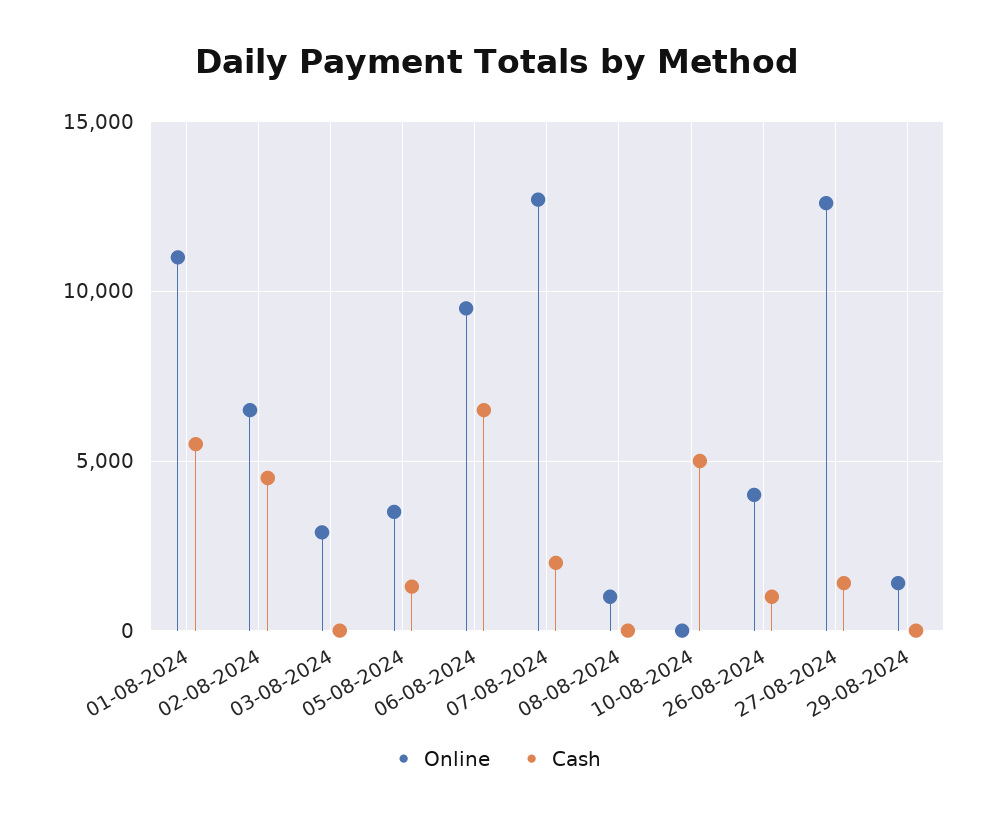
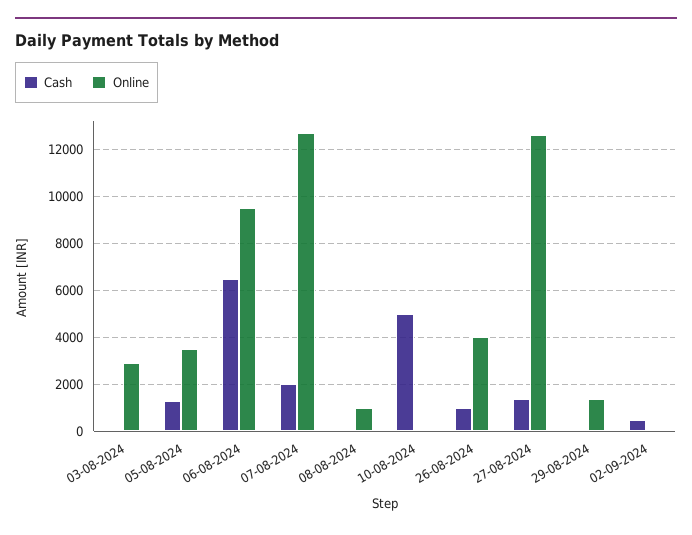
Online, 01-08-2024: 11000 -> none
Cash, 01-08-2024: 5500 -> none
Online, 02-08-2024: 6500 -> none
Cash, 02-08-2024: 4500 -> none
Cash, 02-09-2024: none -> 500
Online, 02-09-2024: none -> 0

